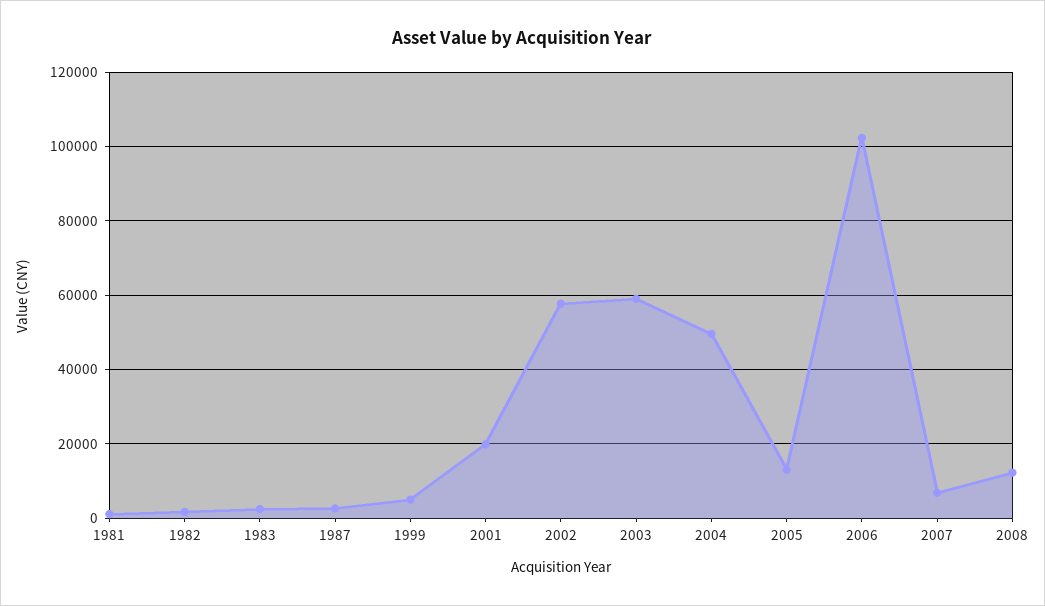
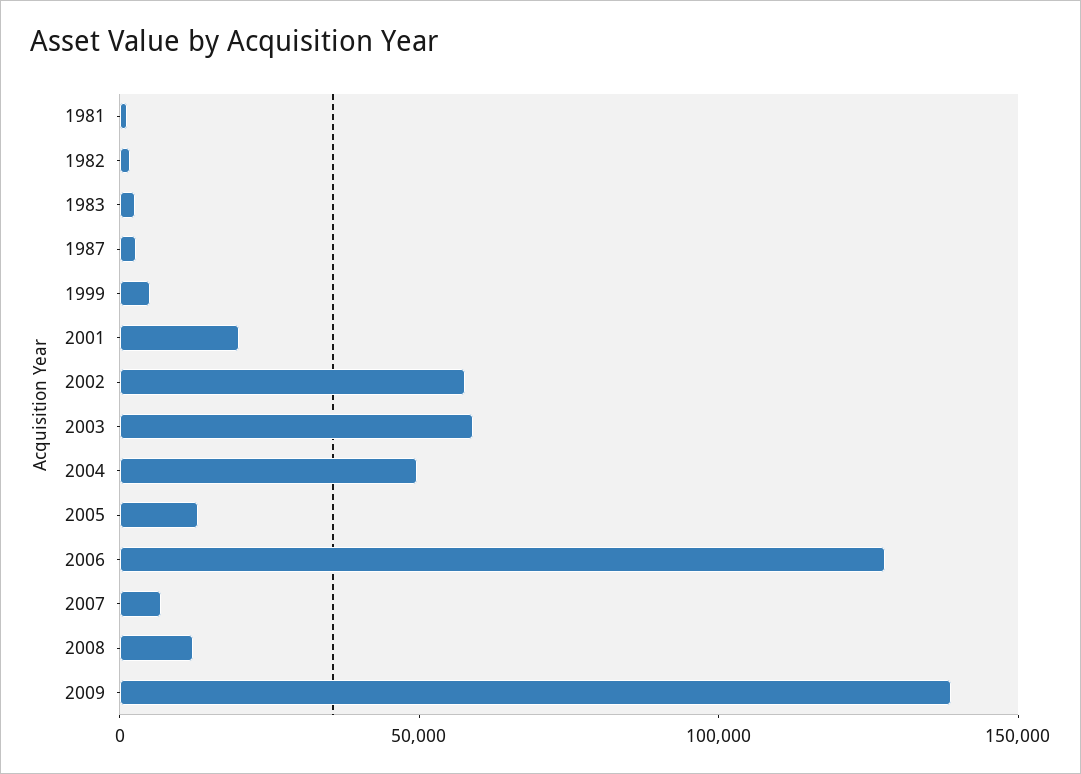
2006: 102000 -> 130000
2009: none -> 140000

